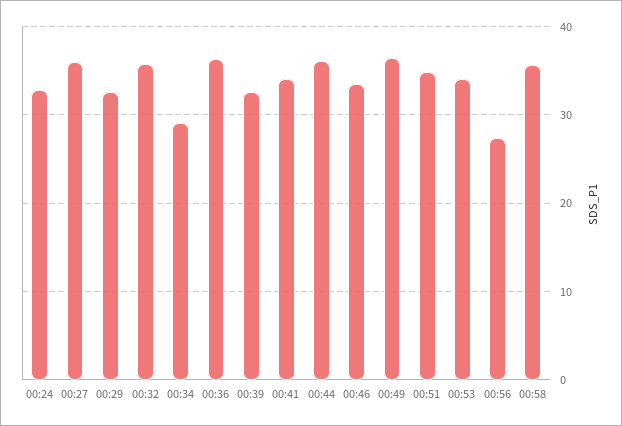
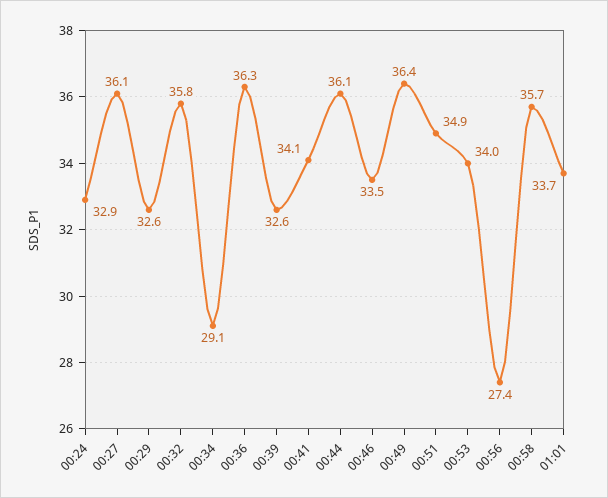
01:01: none -> 33.7

